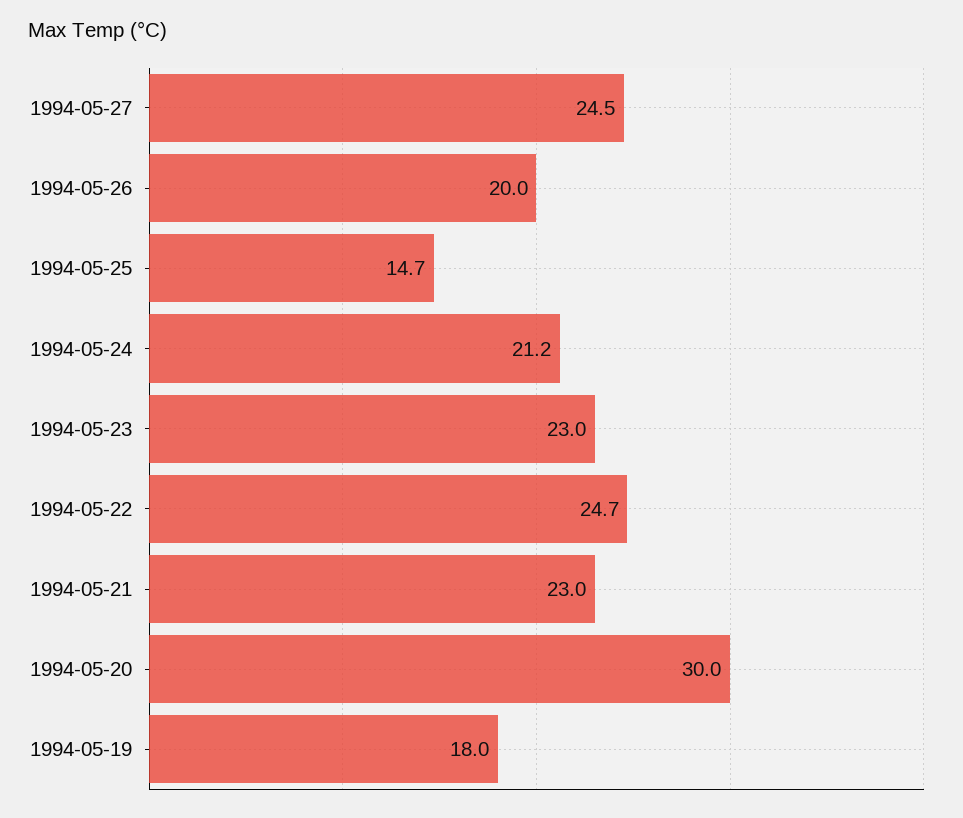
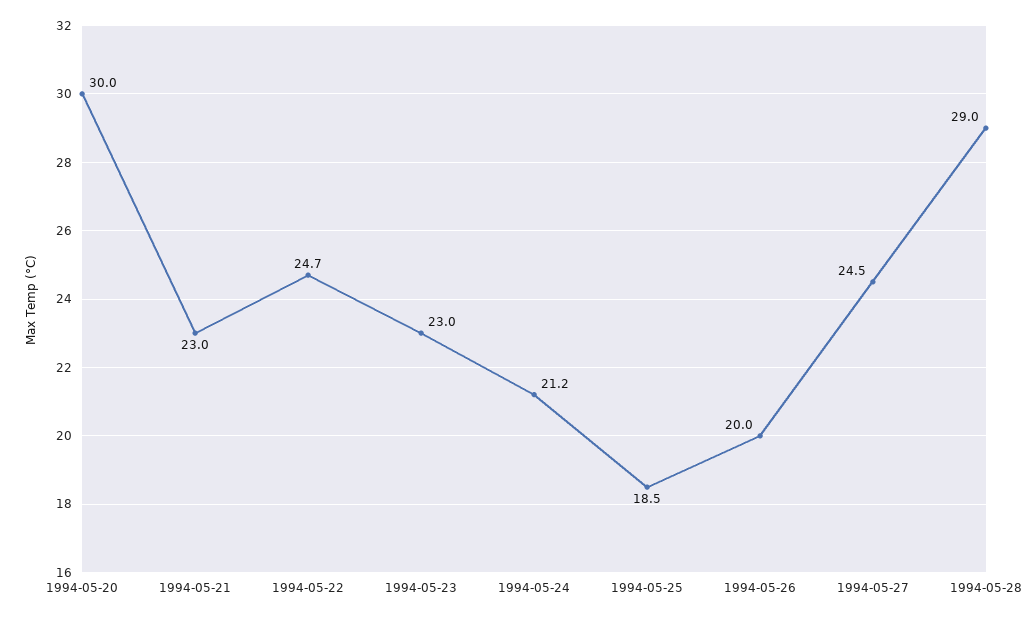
1994-05-25: 14.7 -> 18.5
1994-05-19: 18 -> none
1994-05-28: none -> 29

